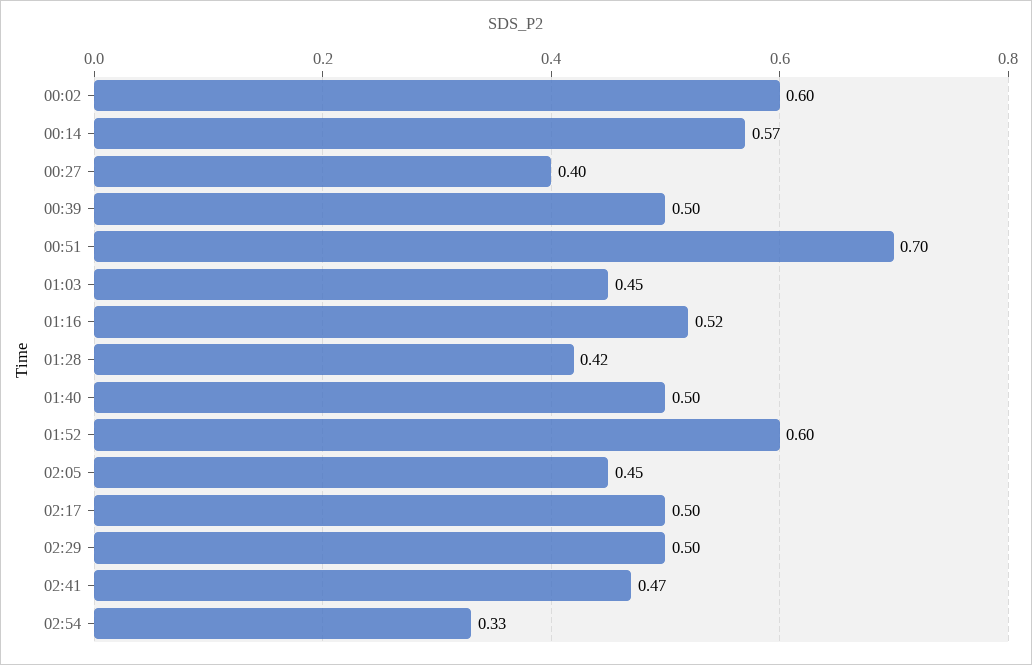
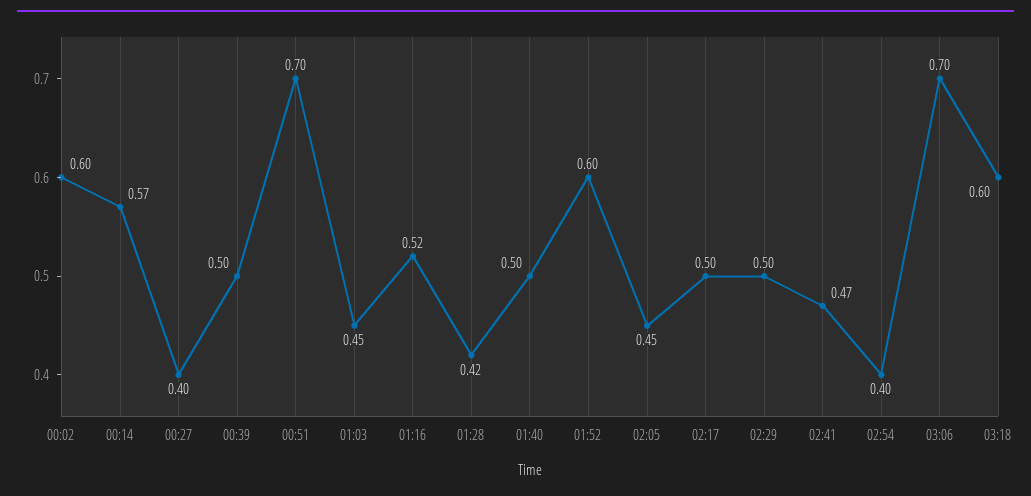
02:54: 0.33 -> 0.4
03:06: none -> 0.7
03:18: none -> 0.6

